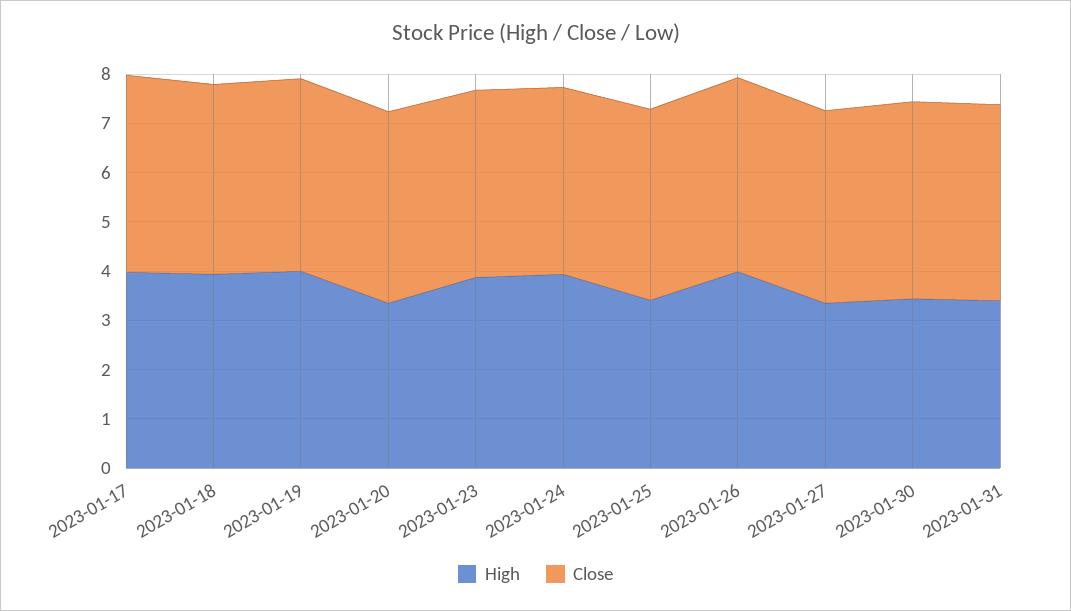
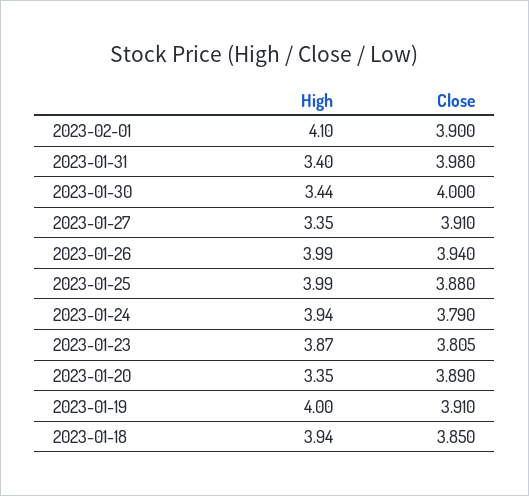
High, 2023-01-17: 4 -> none
Close, 2023-01-17: 4 -> none
High, 2023-01-25: 3.4 -> 3.99
High, 2023-02-01: none -> 4.1
Close, 2023-02-01: none -> 3.9

